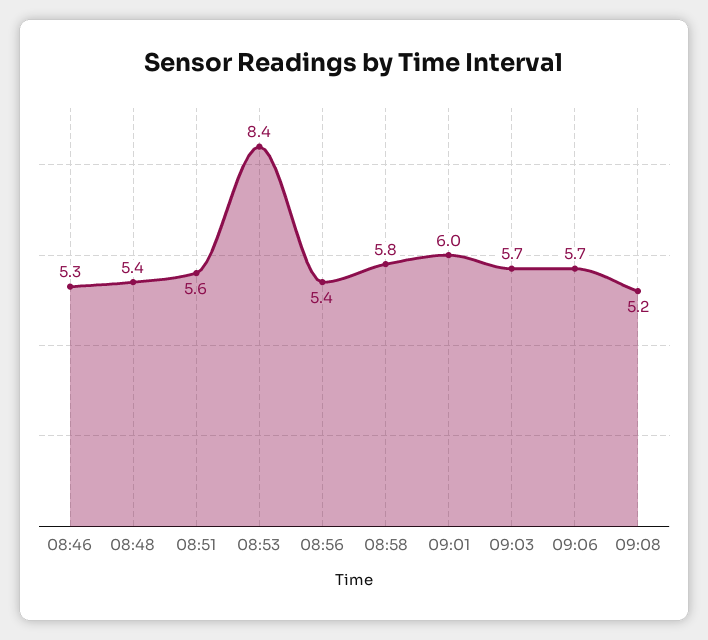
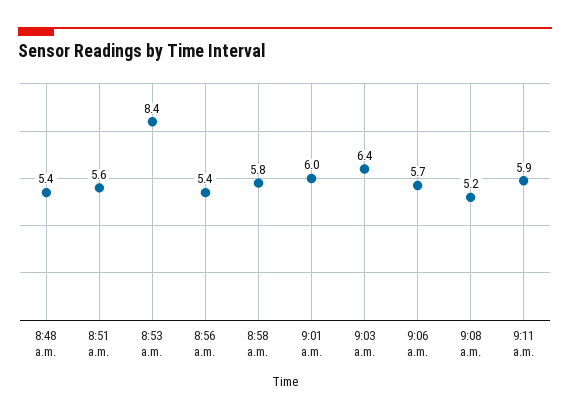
08:46: 5.3 -> none
09:03: 5.7 -> 6.4
9:11 a.m.: none -> 5.9

